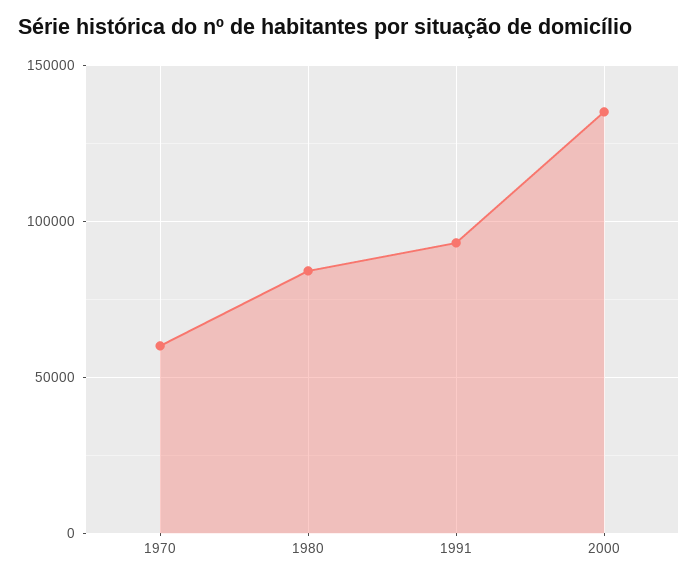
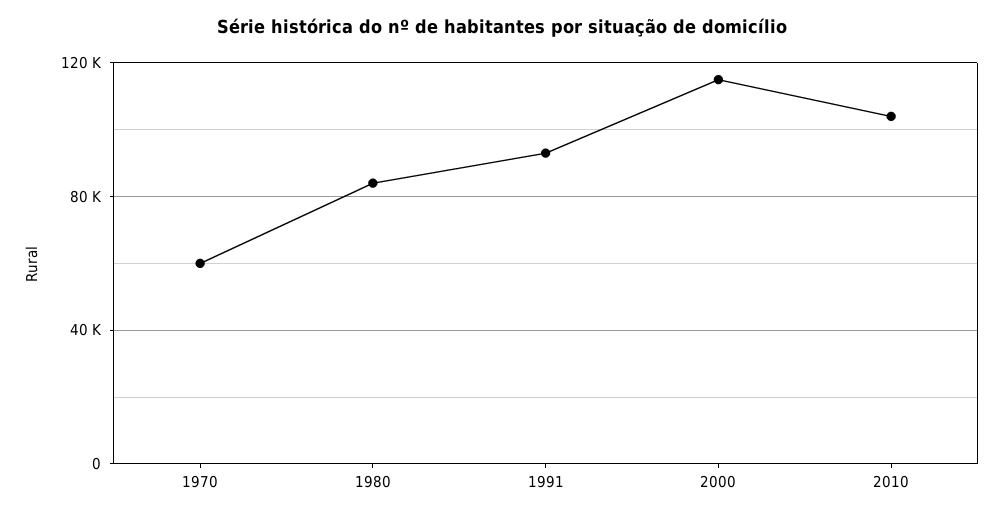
2000: 135000 -> 115000
2010: none -> 105000

